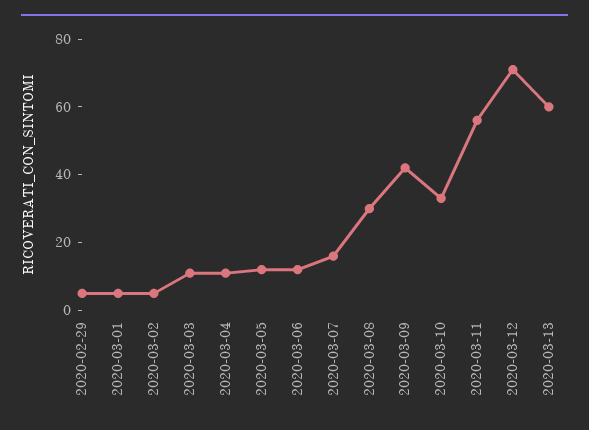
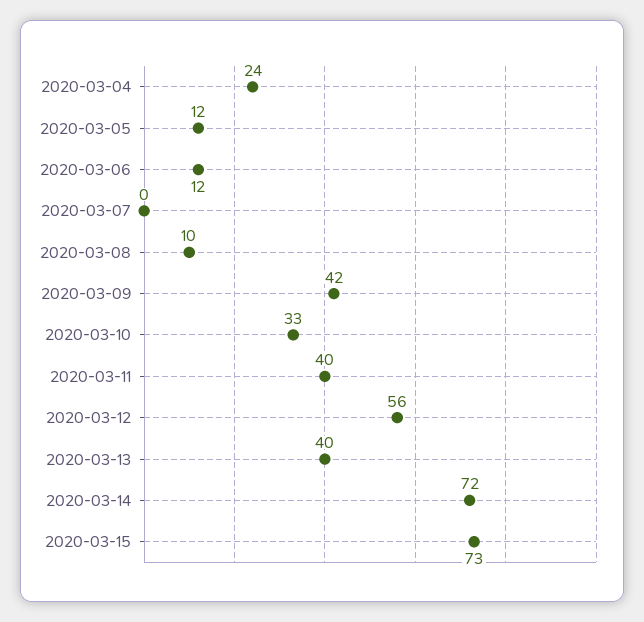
2020-02-29: 5 -> none
2020-03-01: 5 -> none
2020-03-02: 5 -> none
2020-03-03: 10 -> none
2020-03-04: 10 -> 24
2020-03-07: 15 -> 0
2020-03-08: 30 -> 10
2020-03-11: 55 -> 40
2020-03-12: 70 -> 56
2020-03-13: 60 -> 40
2020-03-14: none -> 72
2020-03-15: none -> 73

